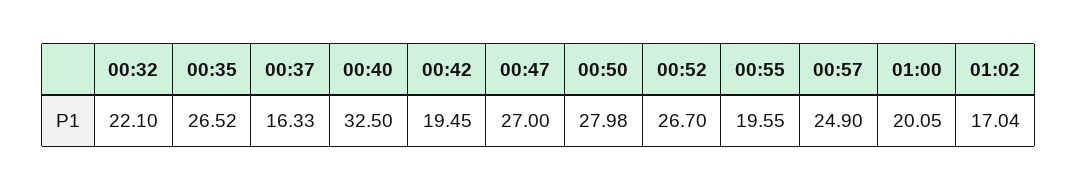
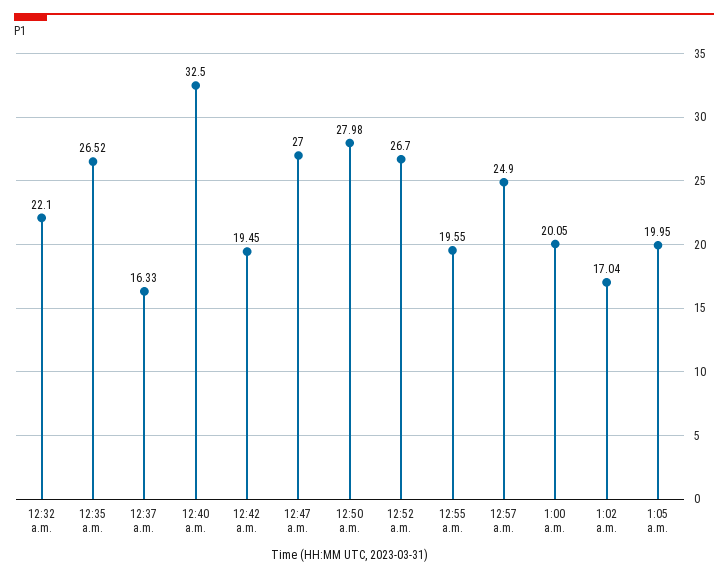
1:05 a.m.: none -> 19.95

